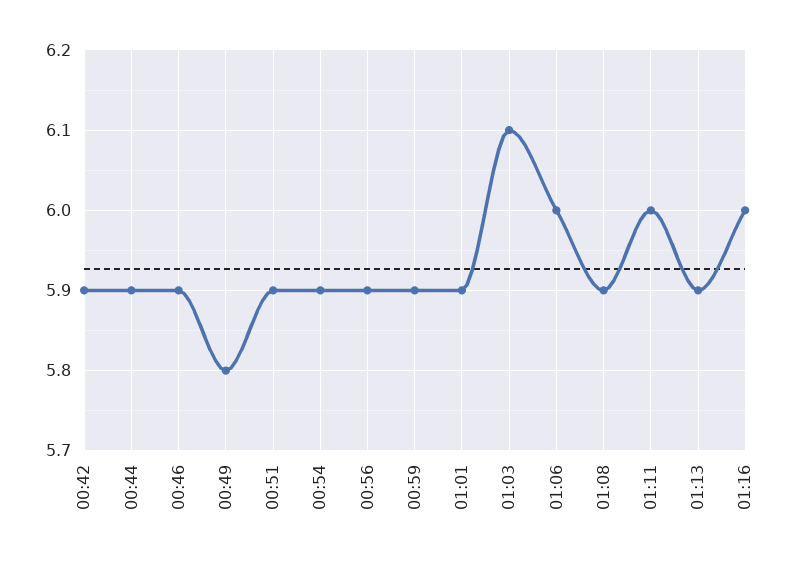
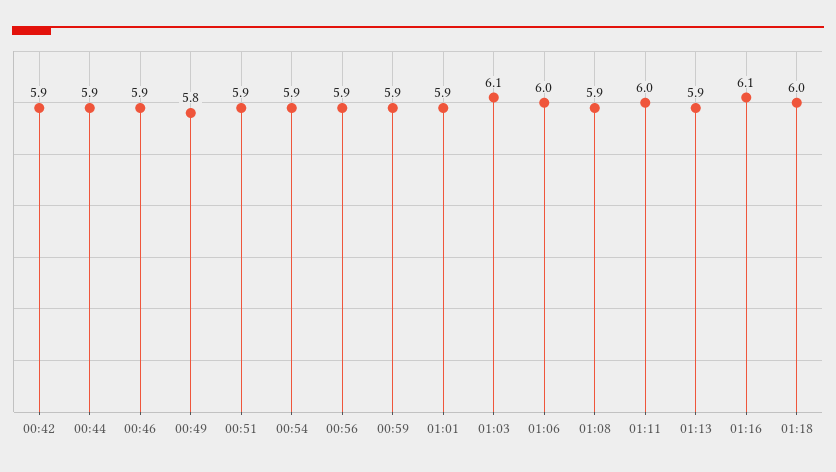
01:16: 6 -> 6.1
01:18: none -> 6

